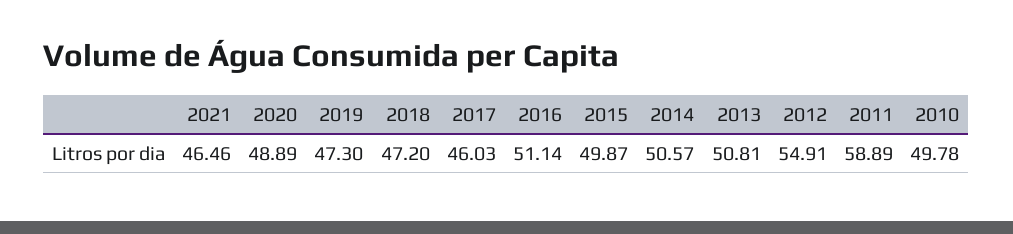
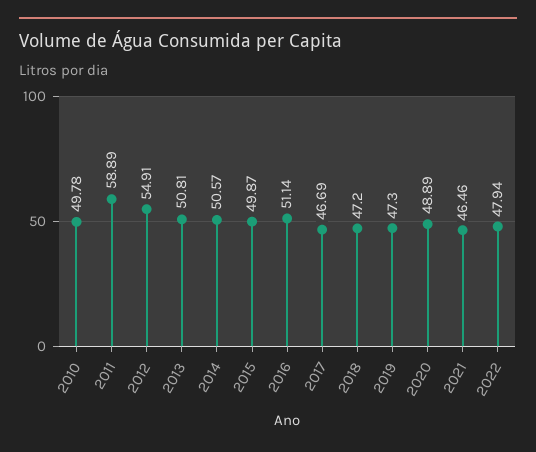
2017: 46.03 -> 46.69
2022: none -> 47.94

